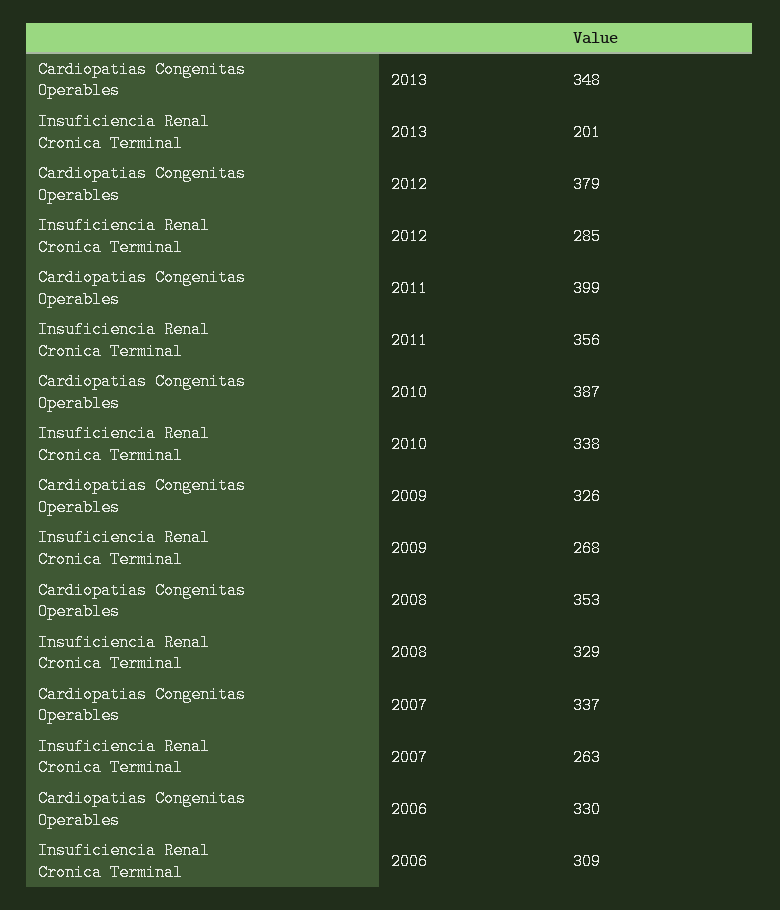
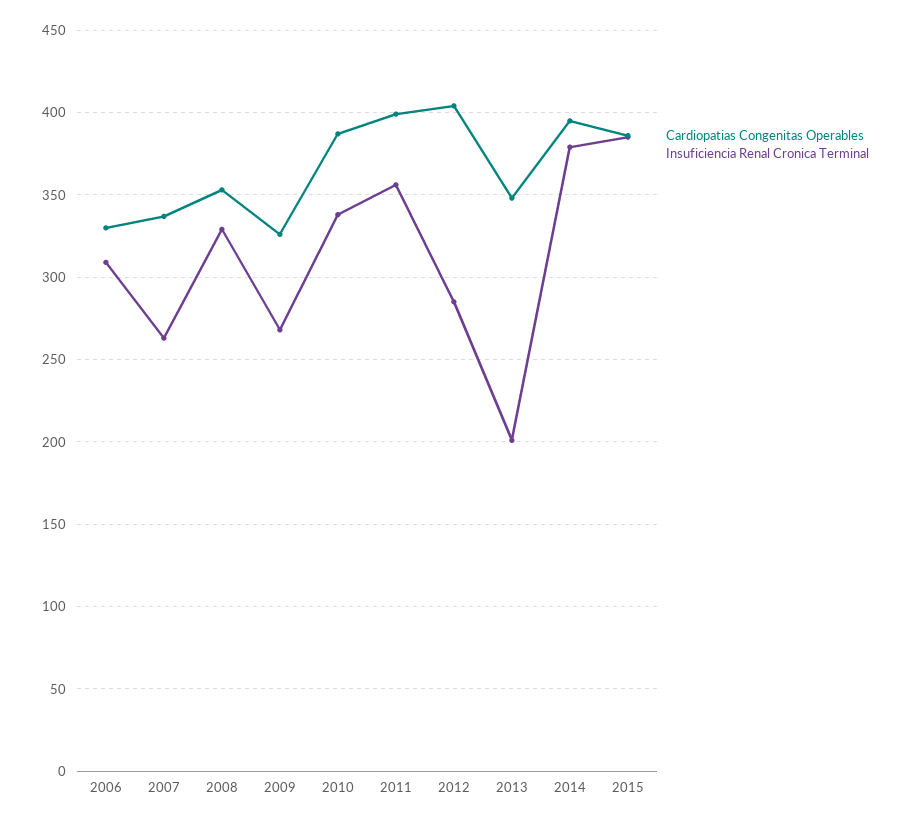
Cardiopatias Congenitas Operables, 2012: 379 -> 405
Cardiopatias Congenitas Operables, 2014: none -> 395
Insuficiencia Renal Cronica Terminal, 2014: none -> 380
Cardiopatias Congenitas Operables, 2015: none -> 385
Insuficiencia Renal Cronica Terminal, 2015: none -> 385

